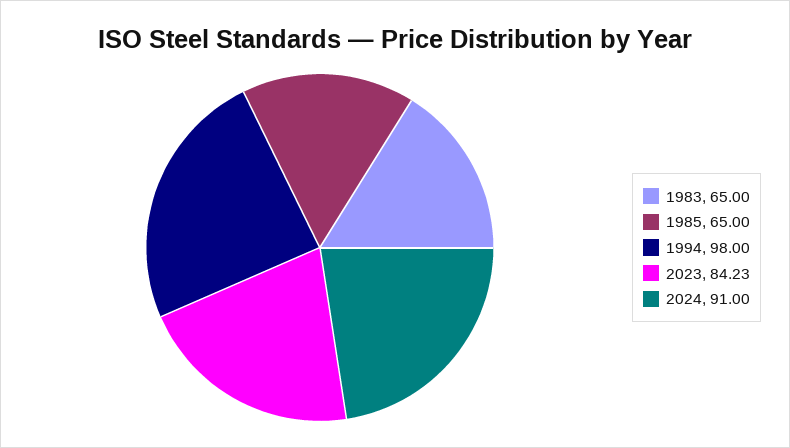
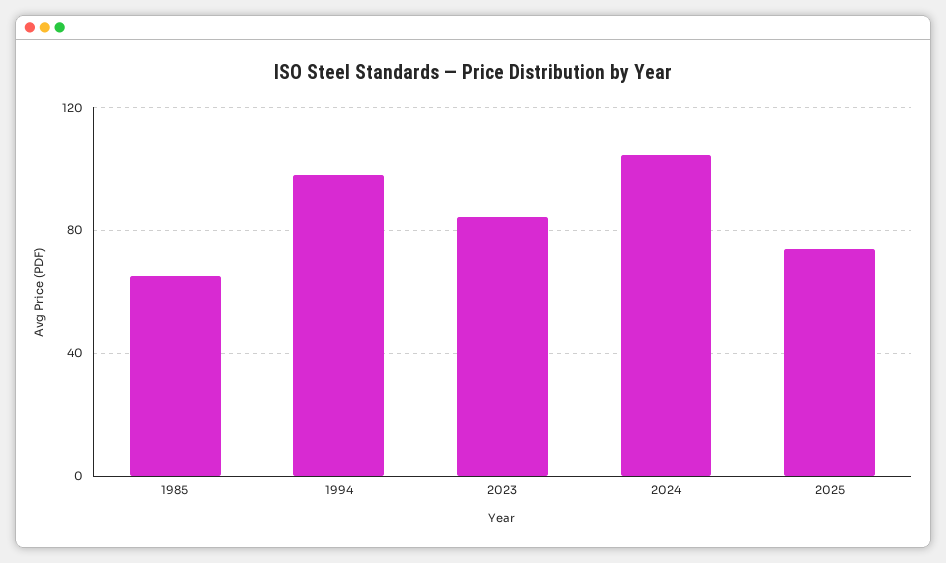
1983: 65 -> none
2024: 91 -> 105
2025: none -> 75

